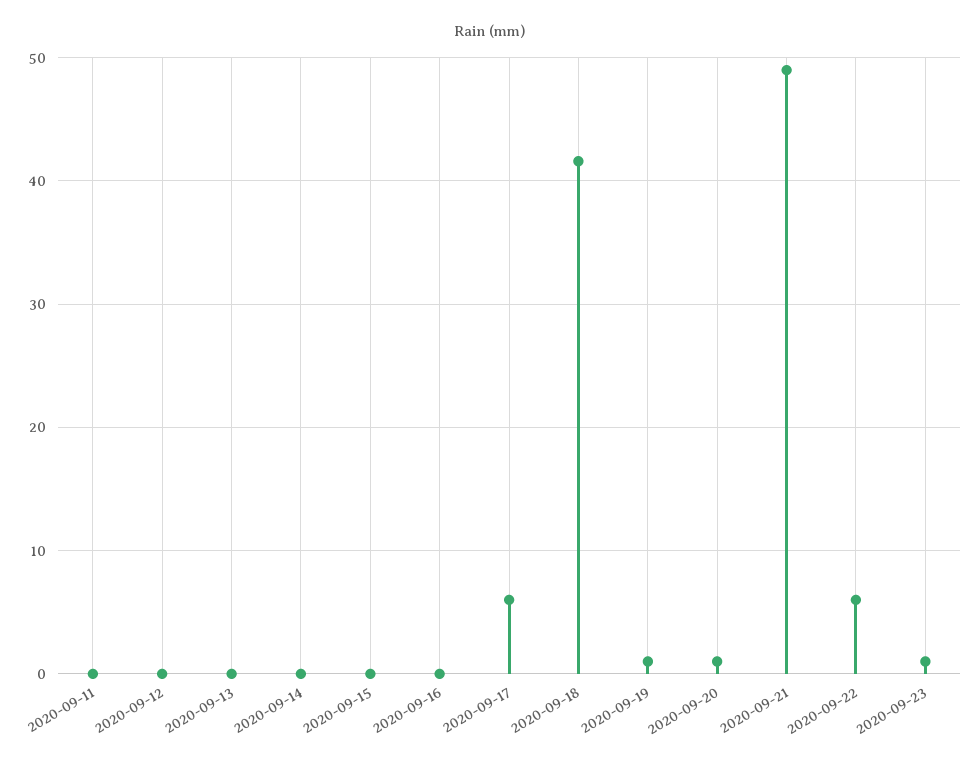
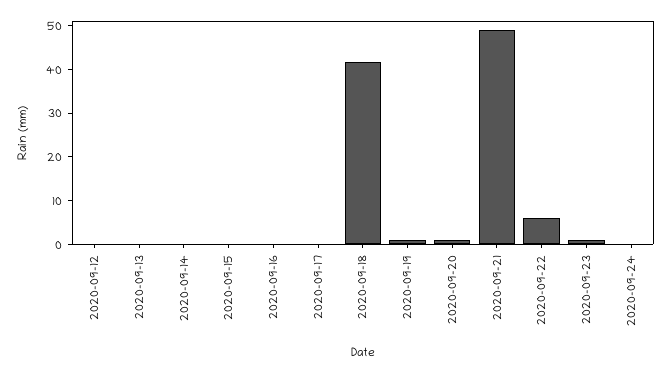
2020-09-11: 0 -> none
2020-09-17: 6 -> 0
2020-09-24: none -> 0

